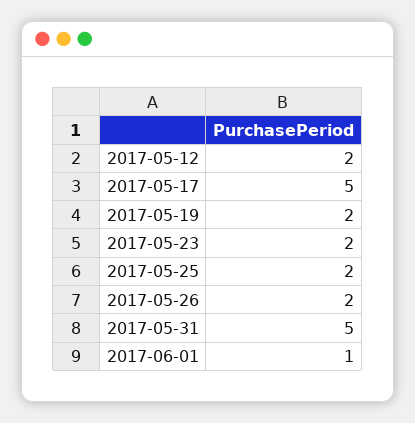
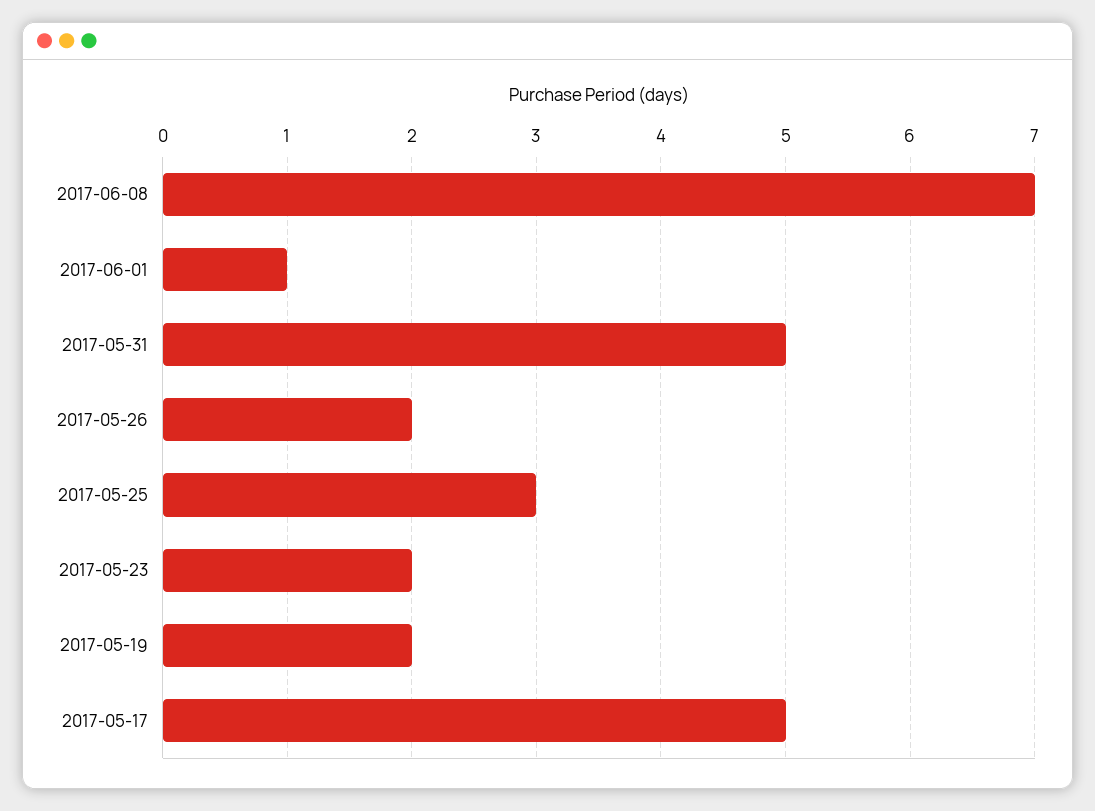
2017-05-12: 2 -> none
2017-05-25: 2 -> 3
2017-06-08: none -> 7

